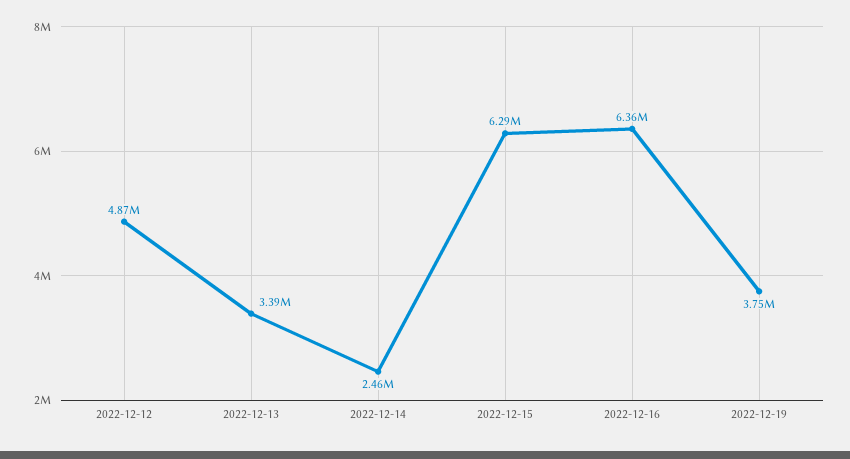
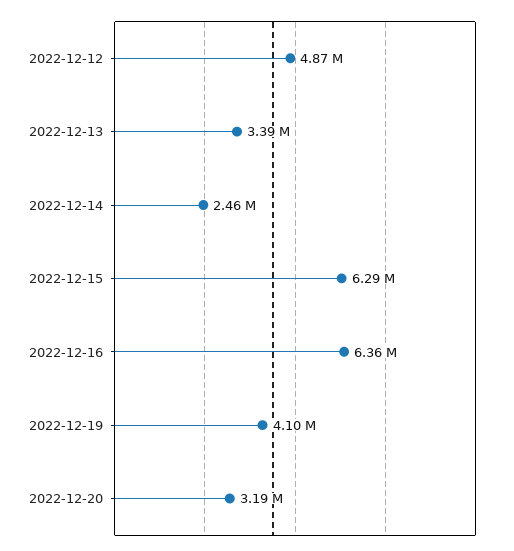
2022-12-19: 3750000 -> 4100000
2022-12-20: none -> 3190000

